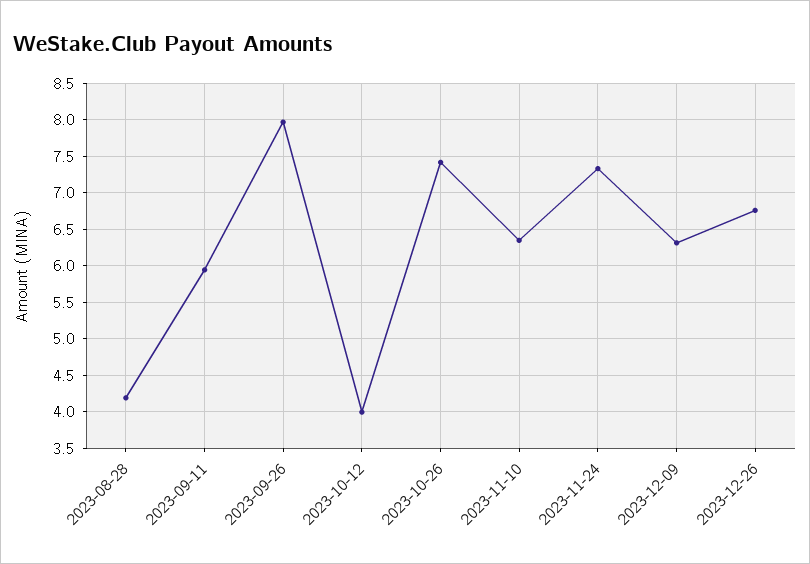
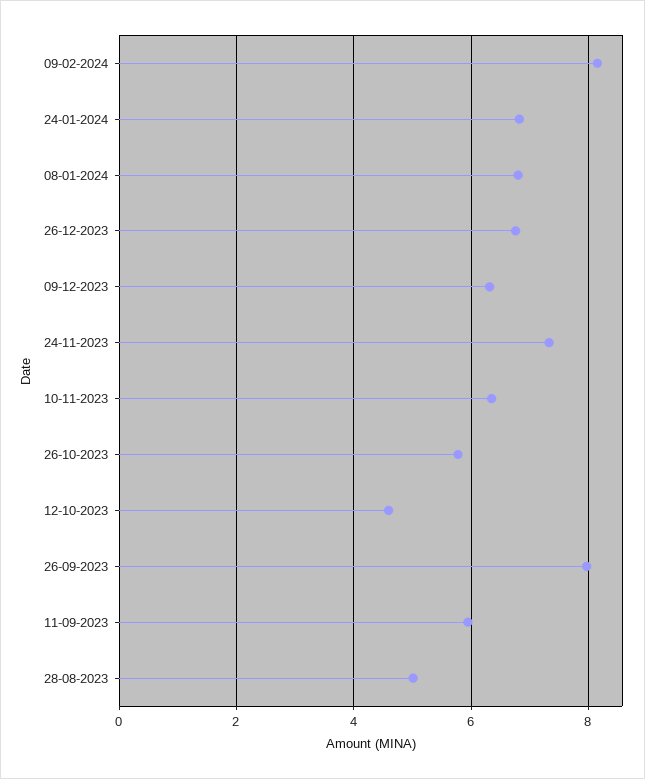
2023-08-28: 4.2 -> 5
2023-10-12: 4 -> 4.6
2023-10-26: 7.4 -> 5.8
09-02-2024: none -> 8.2
24-01-2024: none -> 6.8
08-01-2024: none -> 6.8

